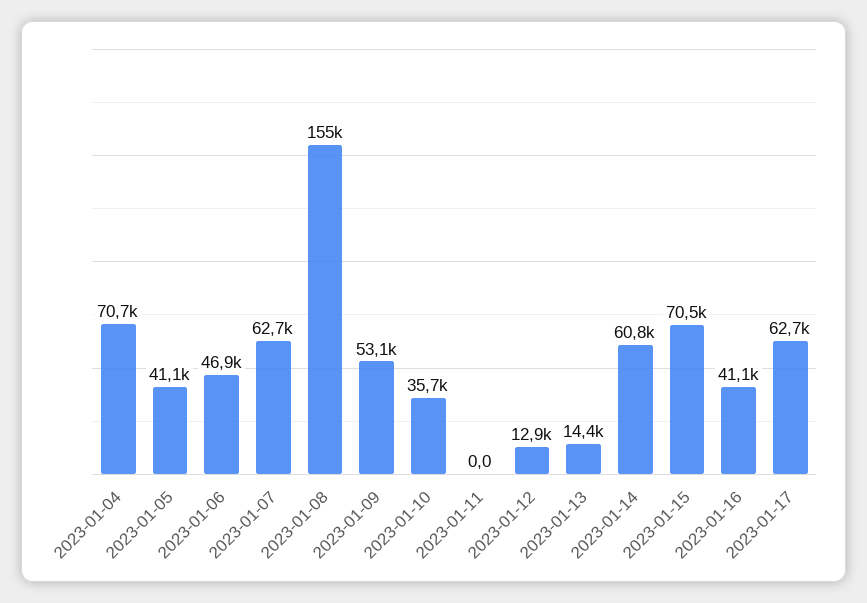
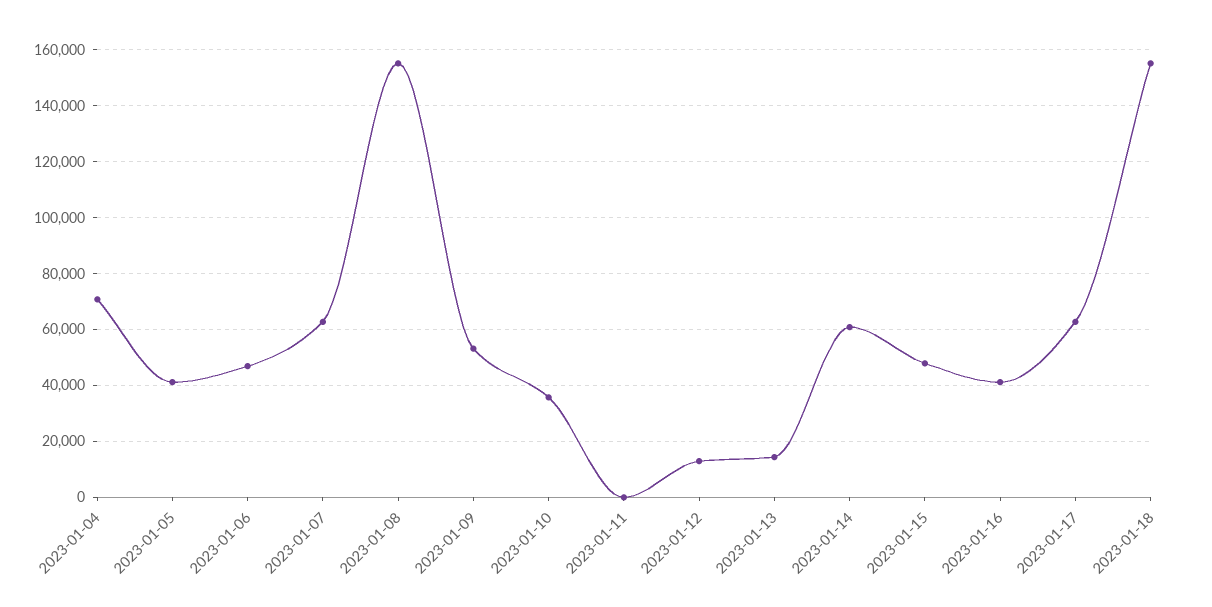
2023-01-15: 70500 -> 47500
2023-01-18: none -> 155000

